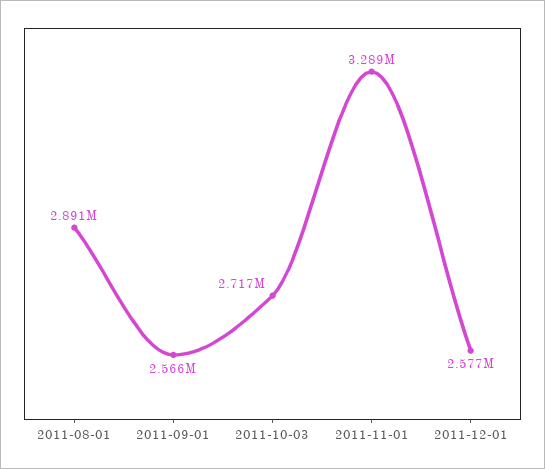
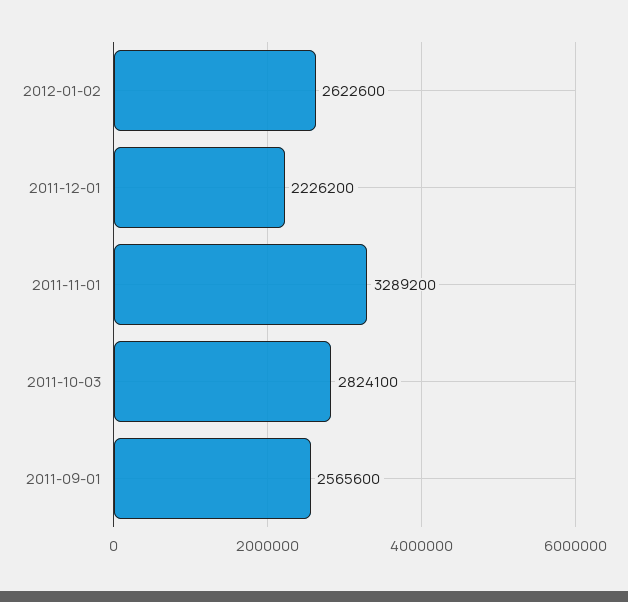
2011-08-01: 2891000 -> none
2011-10-03: 2717000 -> 2824100
2011-12-01: 2577000 -> 2226200
2012-01-02: none -> 2622600

